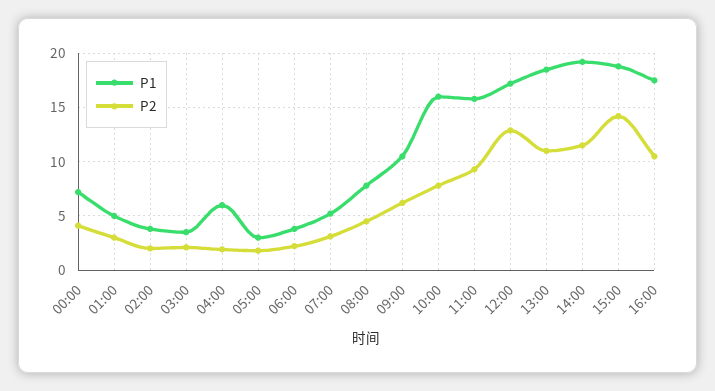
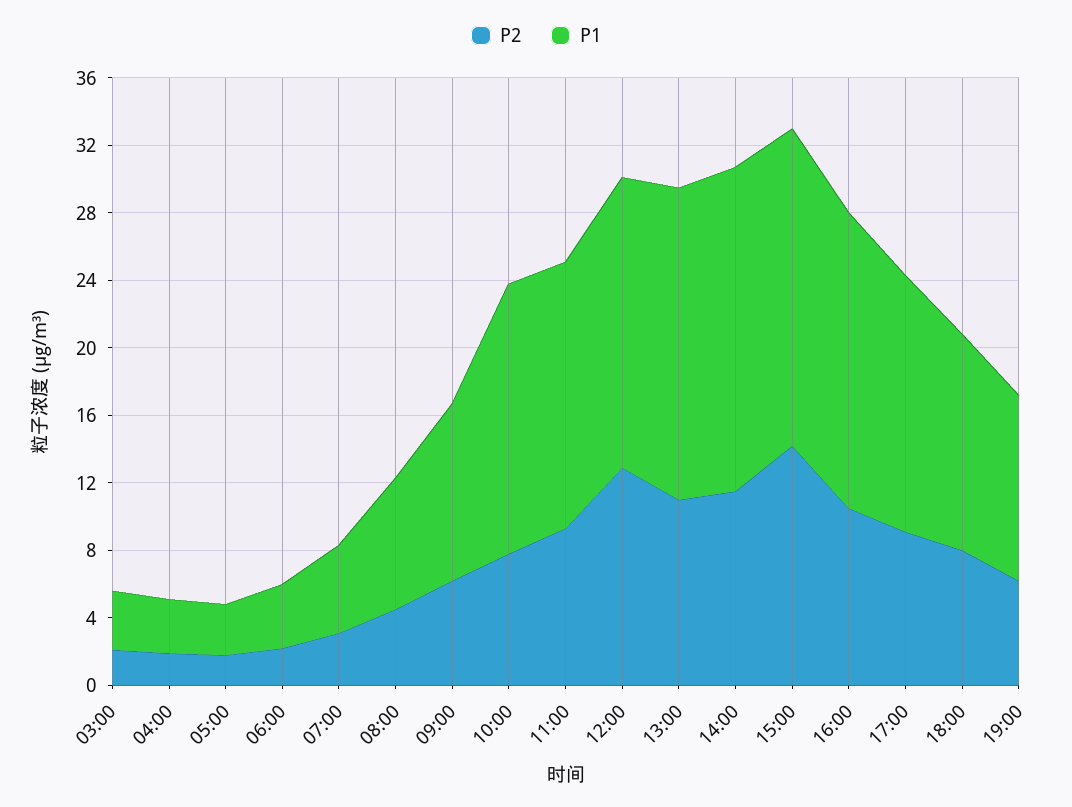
P1, 00:00: 7 -> none
P2, 00:00: 4 -> none
P1, 01:00: 5 -> none
P2, 01:00: 3 -> none
P1, 02:00: 4 -> none
P2, 02:00: 2 -> none
P1, 04:00: 6 -> 3
P2, 17:00: none -> 9
P1, 17:00: none -> 15
P2, 18:00: none -> 8
P1, 18:00: none -> 13
P2, 19:00: none -> 6
P1, 19:00: none -> 11

